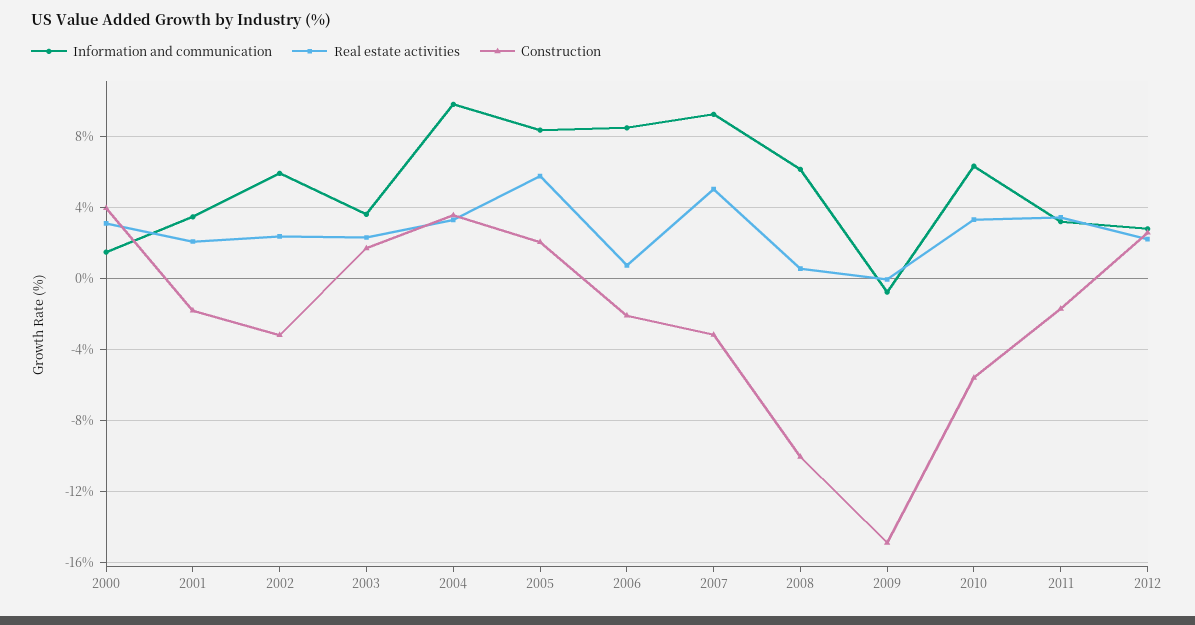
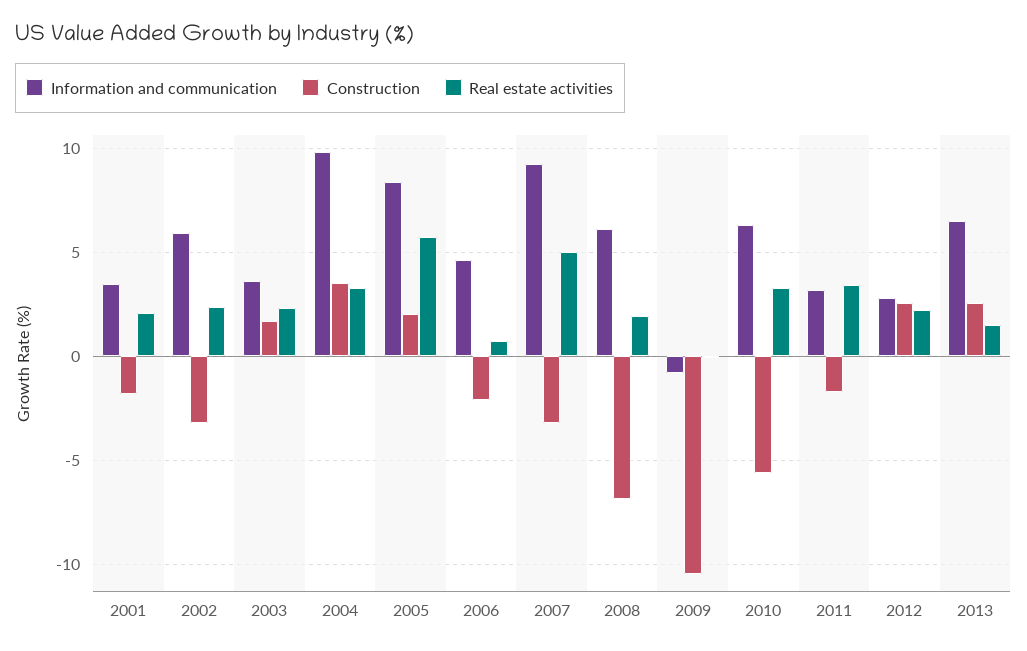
Information and communication, 2000: 1.5 -> none
Real estate activities, 2000: 3 -> none
Construction, 2000: 4 -> none
Information and communication, 2006: 8.5 -> 4.5
Real estate activities, 2008: 0.5 -> 2
Construction, 2008: -10 -> -7
Construction, 2009: -15 -> -10.5
Information and communication, 2013: none -> 6.5
Construction, 2013: none -> 2.5
Real estate activities, 2013: none -> 1.5

